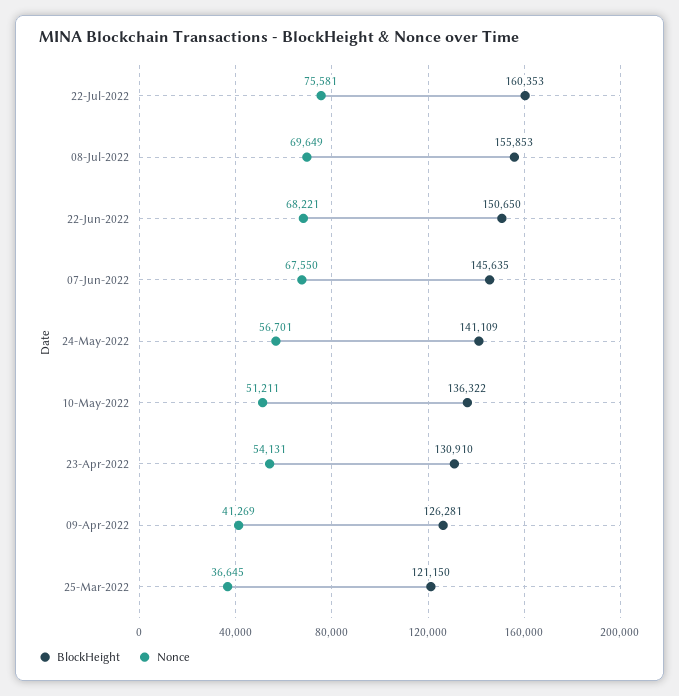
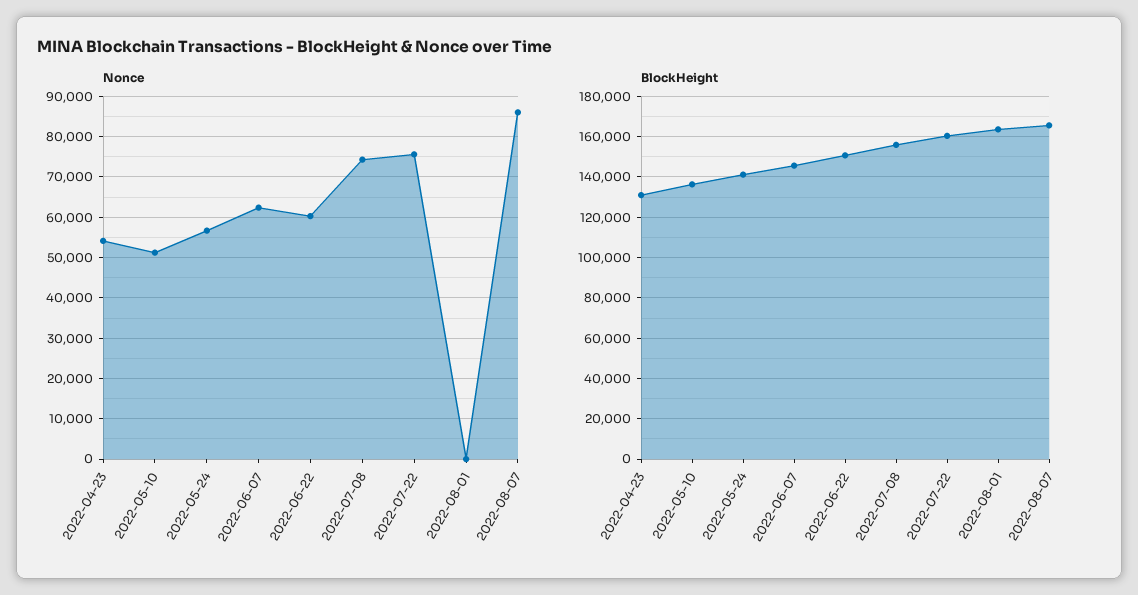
Nonce, 08-Jul-2022: 69649 -> 74000
Nonce, 22-Jun-2022: 68221 -> 60000
Nonce, 07-Jun-2022: 67550 -> 62000
BlockHeight, 09-Apr-2022: 126281 -> none
Nonce, 09-Apr-2022: 41269 -> none
BlockHeight, 25-Mar-2022: 121150 -> none
Nonce, 25-Mar-2022: 36645 -> none
Nonce, 2022-08-01: none -> 0
Nonce, 2022-08-07: none -> 86000
BlockHeight, 2022-08-01: none -> 165000
BlockHeight, 2022-08-07: none -> 165000

